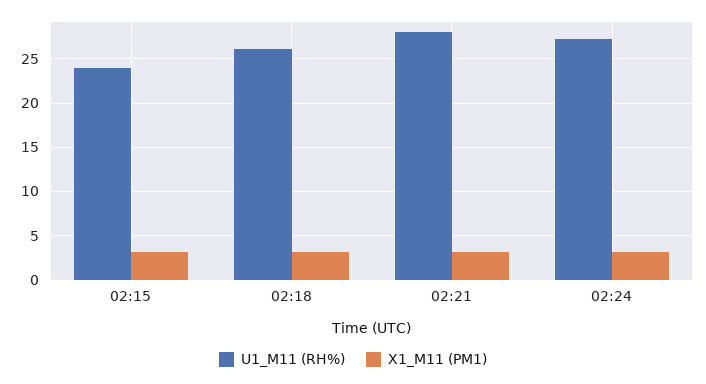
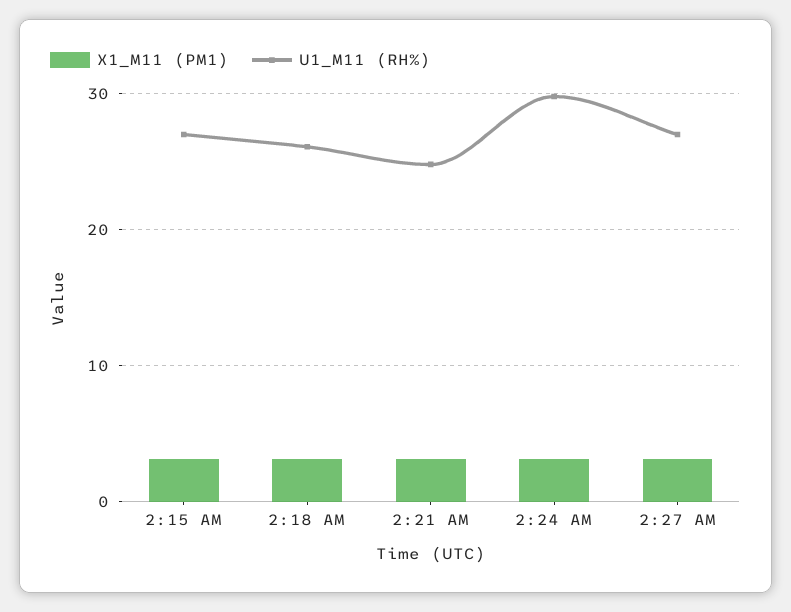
U1_M11 (RH%), 02:15: 24 -> 27
U1_M11 (RH%), 02:21: 28 -> 25
U1_M11 (RH%), 02:24: 27 -> 30
X1_M11 (PM1), 2:27 AM: none -> 3
U1_M11 (RH%), 2:27 AM: none -> 27

